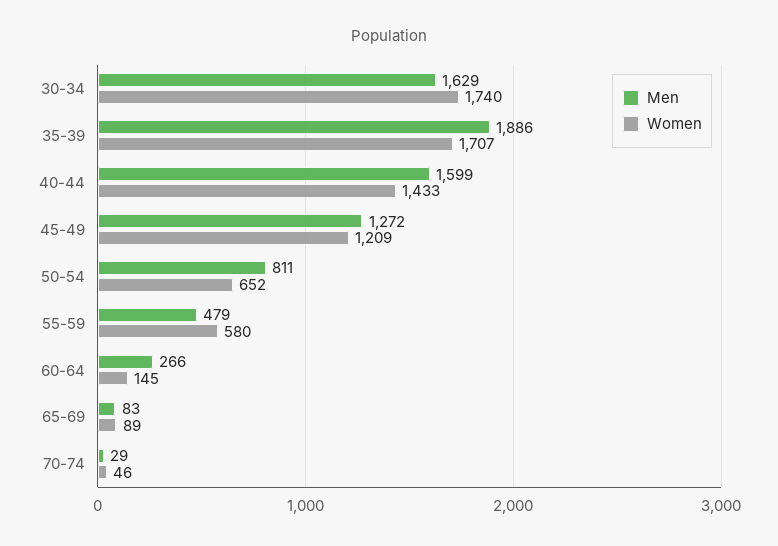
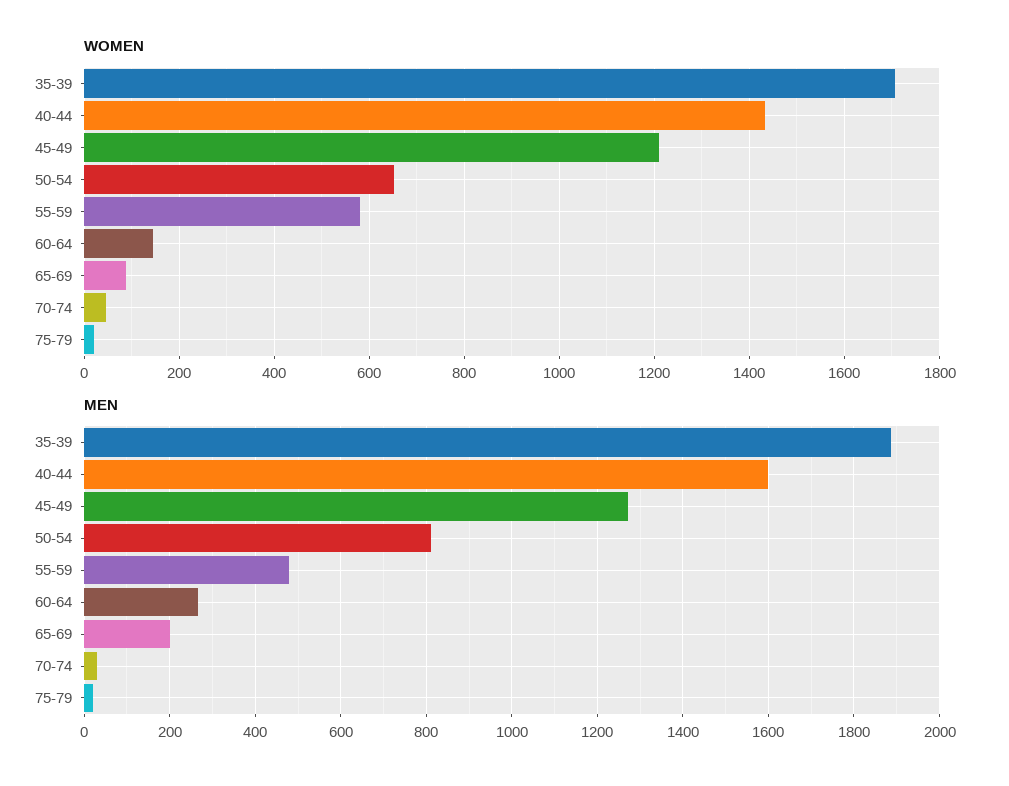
Men, 30-34: 1629 -> none
Women, 30-34: 1740 -> none
Men, 65-69: 83 -> 200
Women, 75-79: none -> 20
Men, 75-79: none -> 20

